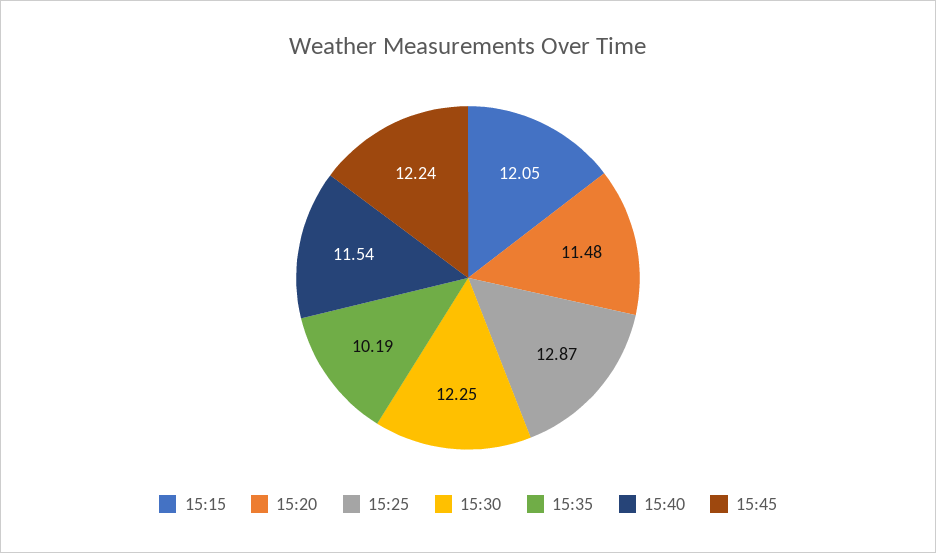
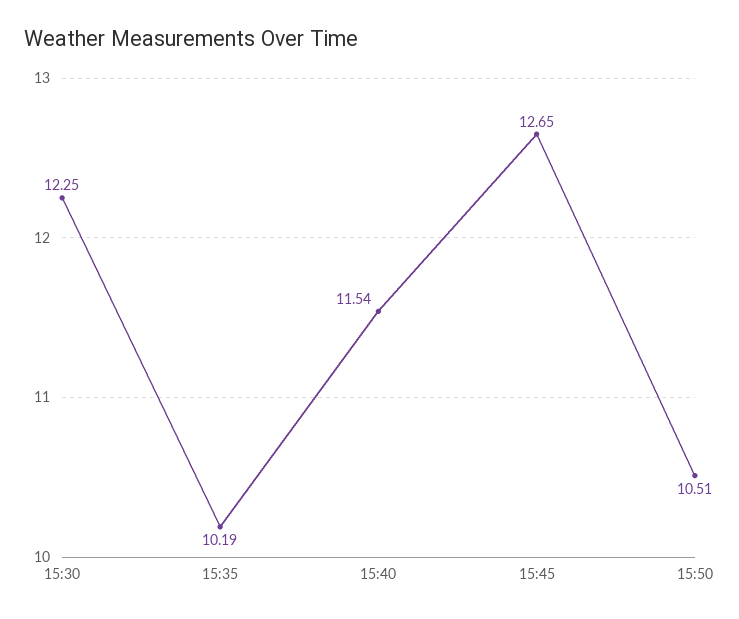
15:15: 12.05 -> none
15:20: 11.48 -> none
15:25: 12.87 -> none
15:45: 12.24 -> 12.65
15:50: none -> 10.51

